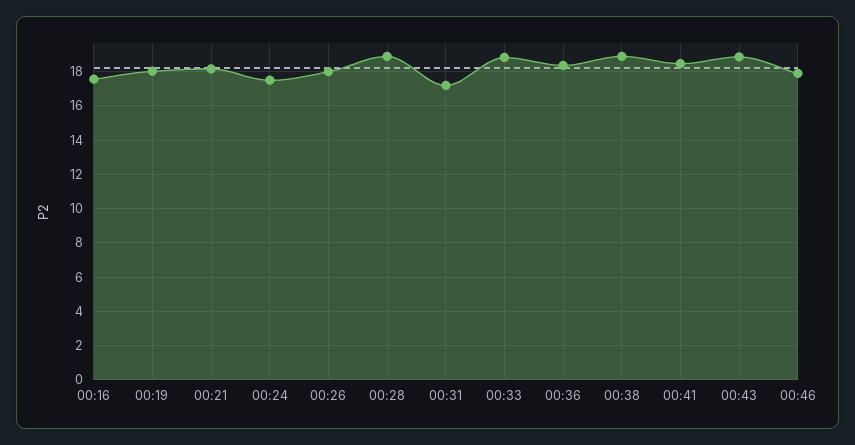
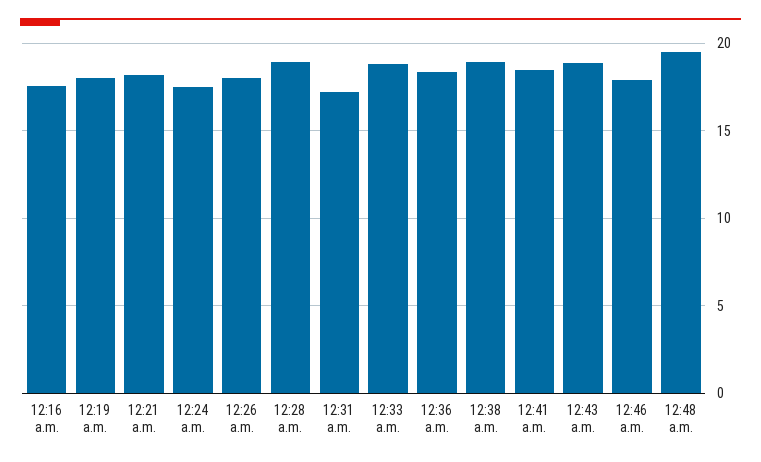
12:48 a.m.: none -> 19.5

